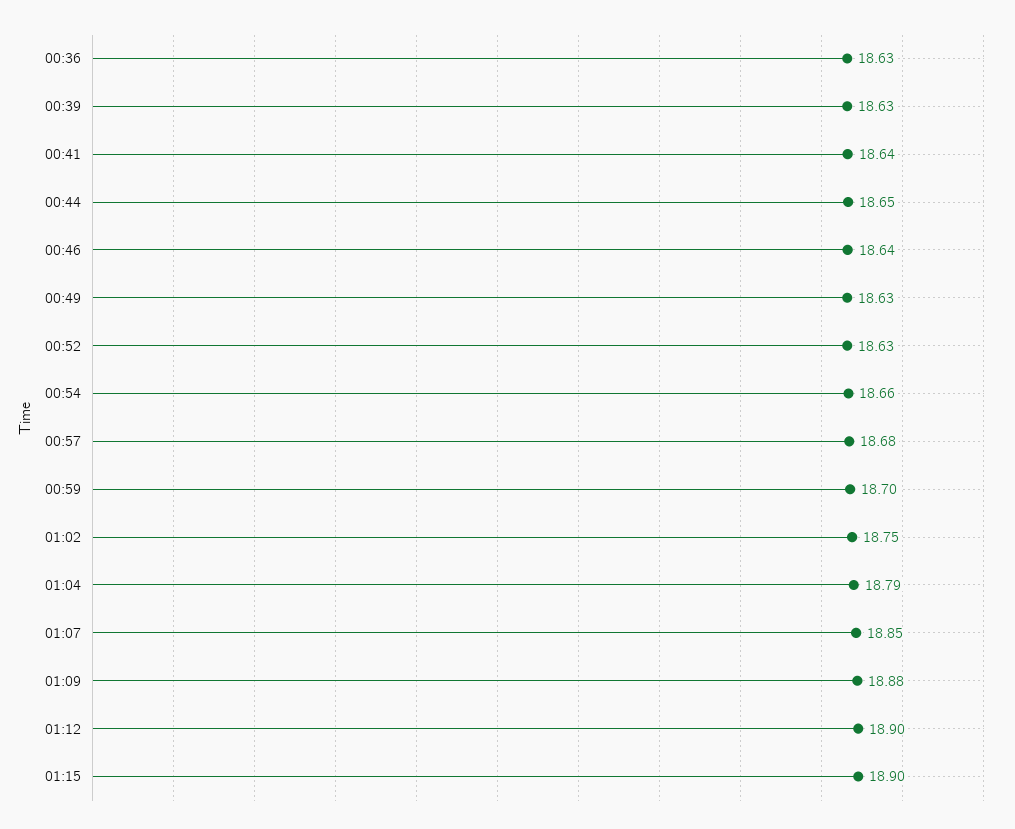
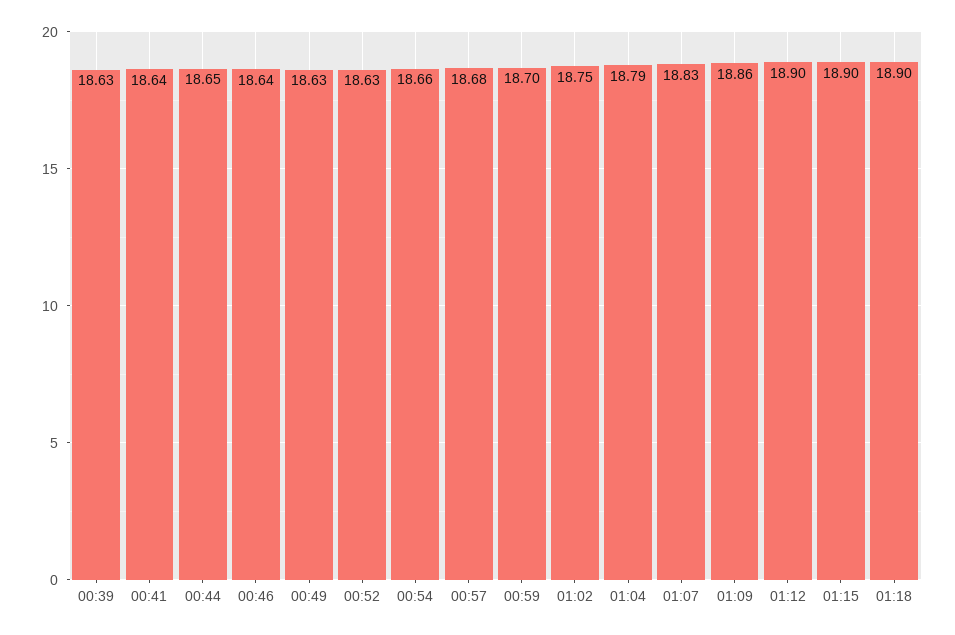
00:36: 18.63 -> none
01:07: 18.85 -> 18.83
01:09: 18.88 -> 18.86
01:18: none -> 18.9

